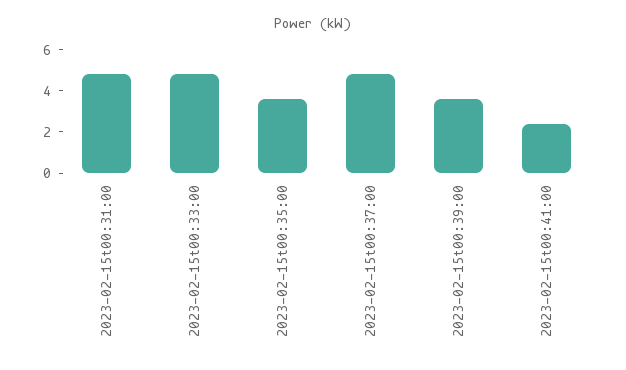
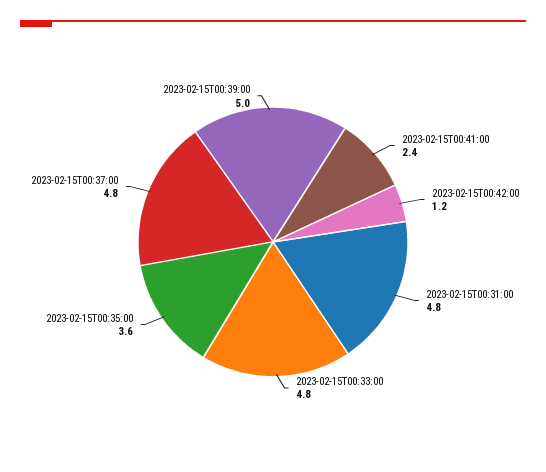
2023-02-15t00:39:00: 3.5 -> 5
2023-02-15T00:42:00: none -> 1.2

